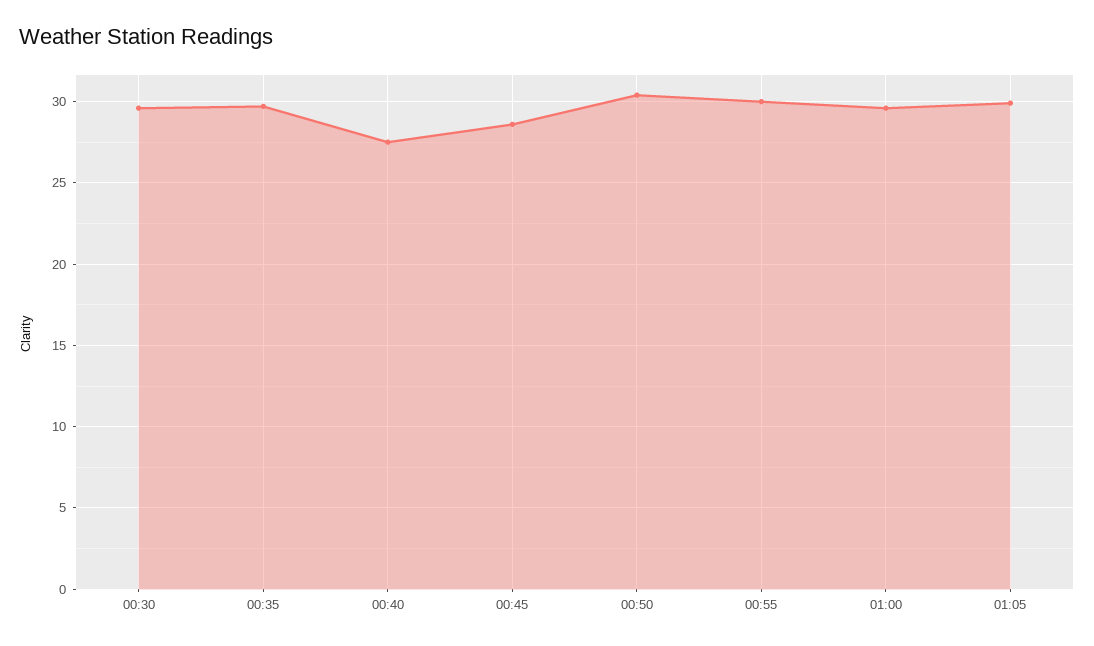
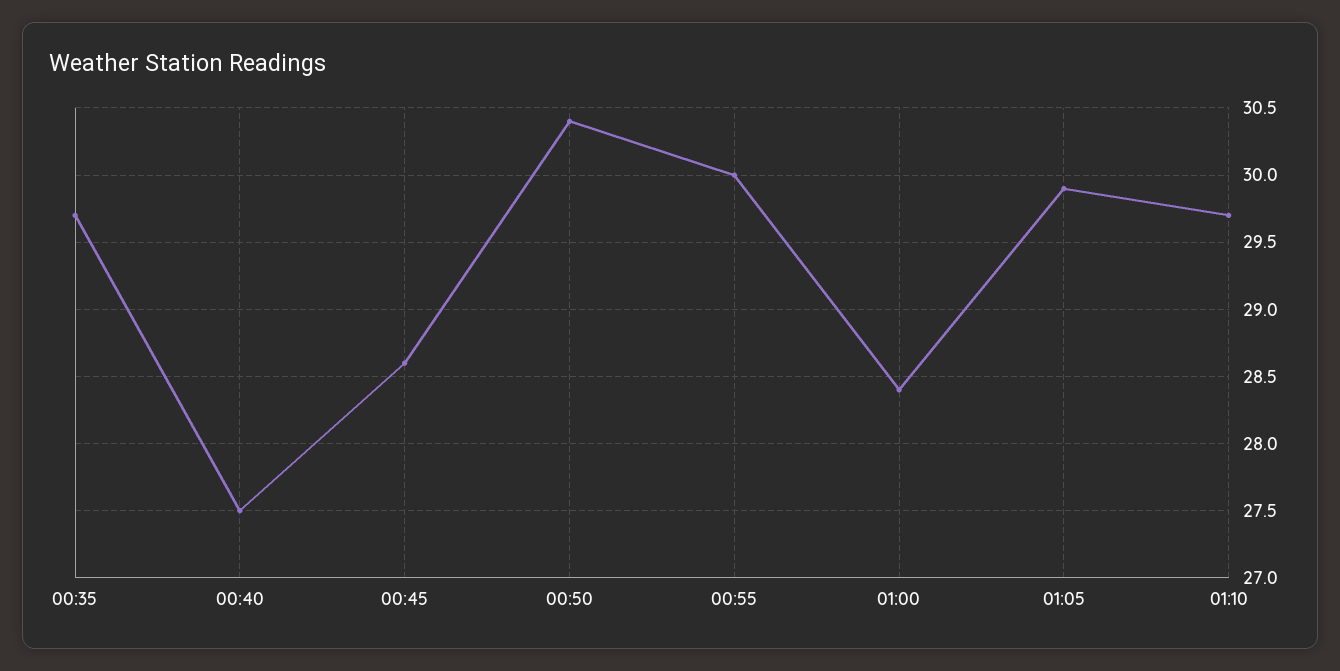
00:30: 29.5 -> none
01:00: 29.5 -> 28.4
01:10: none -> 29.7

